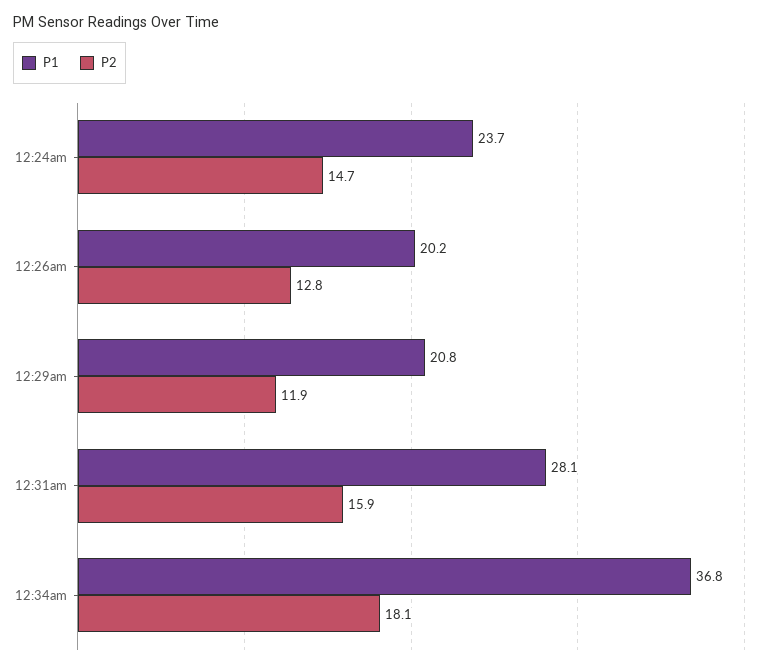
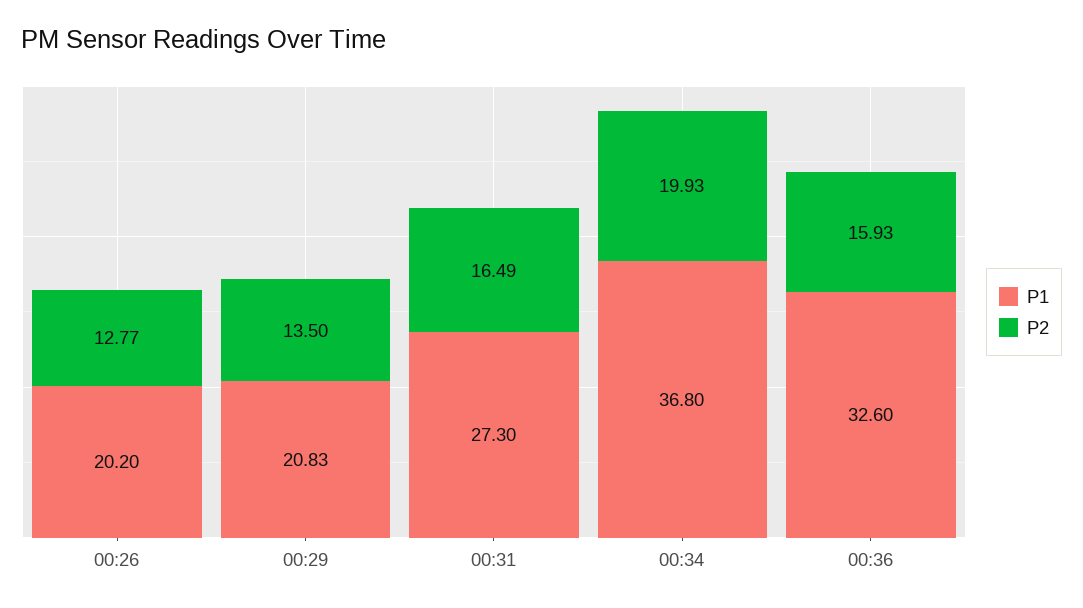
P1, 12:24am: 23.7 -> none
P2, 12:24am: 14.7 -> none
P2, 12:29am: 11.9 -> 13.5
P1, 12:31am: 28.1 -> 27.3
P2, 12:31am: 15.9 -> 16.49
P2, 12:34am: 18.1 -> 19.93
P1, 00:36: none -> 32.6
P2, 00:36: none -> 15.93

